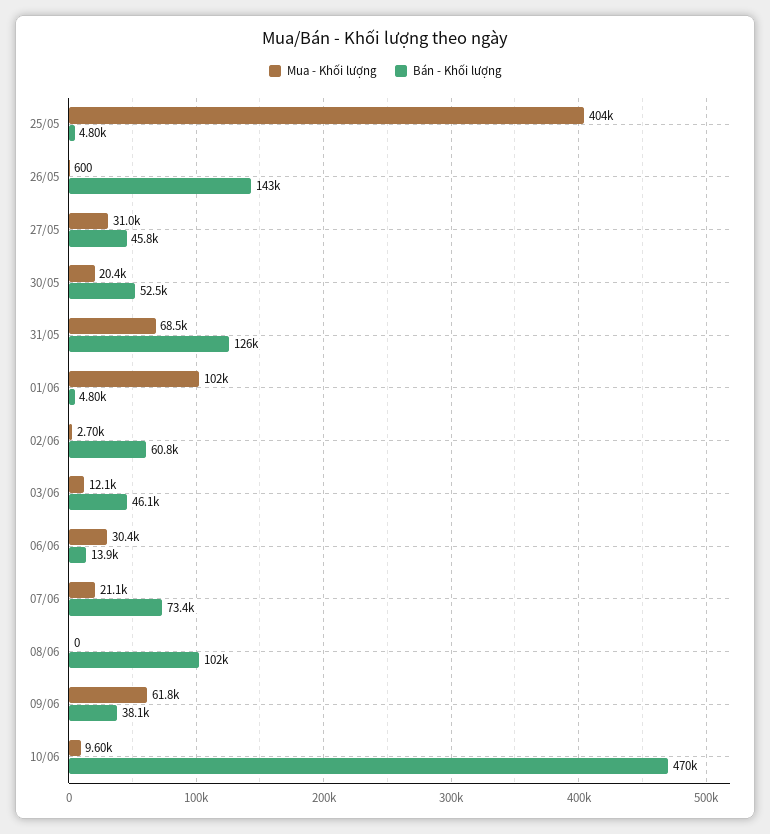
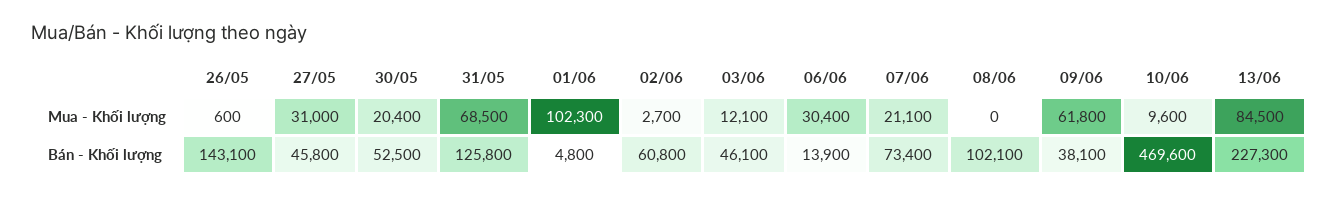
Mua - Khối lượng, 25/05: 404000 -> none
Bán - Khối lượng, 25/05: 4800 -> none
Mua - Khối lượng, 13/06: none -> 84500
Bán - Khối lượng, 13/06: none -> 227300

